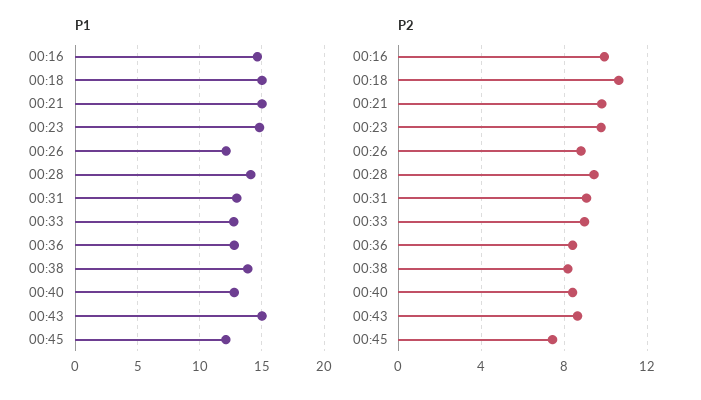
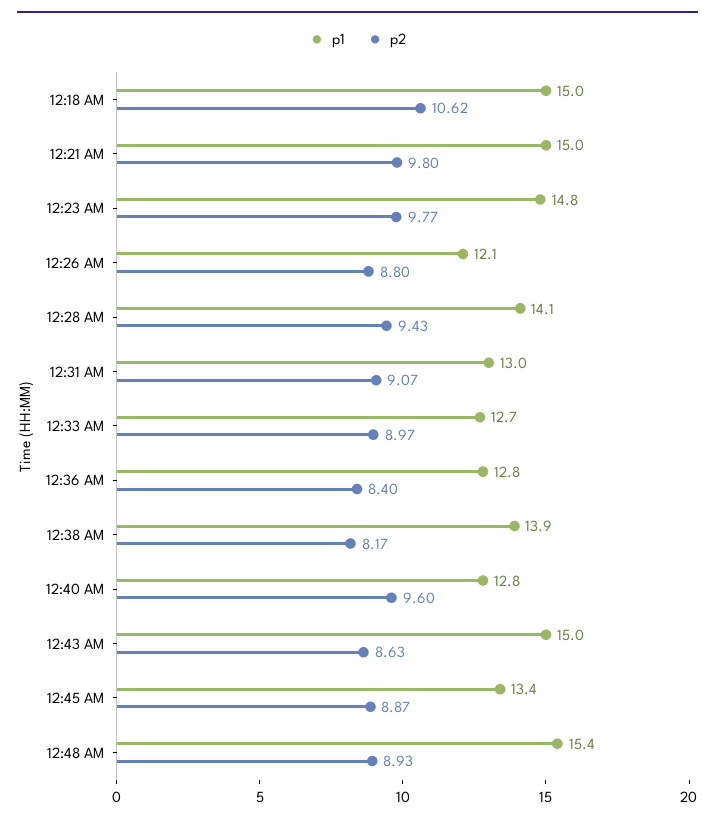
P1, 00:16: 14.5 -> none
P1, 00:45: 12 -> 13.4
P2, 00:16: 10 -> none
P2, 00:40: 8.5 -> 9.6
P2, 00:45: 7.5 -> 8.87
P1, 12:48 AM: none -> 15.4
P2, 12:48 AM: none -> 8.93

